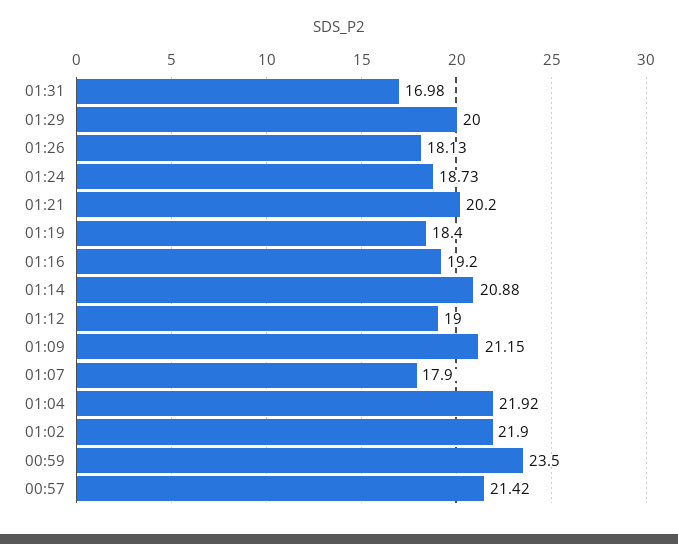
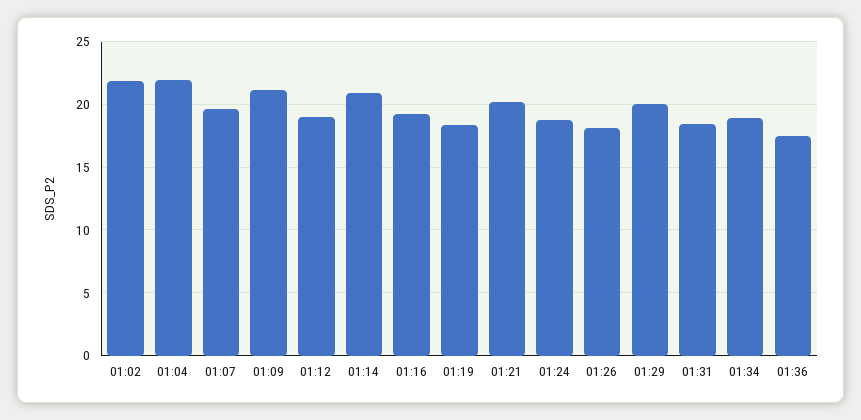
01:31: 16.98 -> 18.5
01:07: 17.9 -> 19.5
00:59: 23.5 -> none
00:57: 21.42 -> none
01:34: none -> 19
01:36: none -> 17.5

